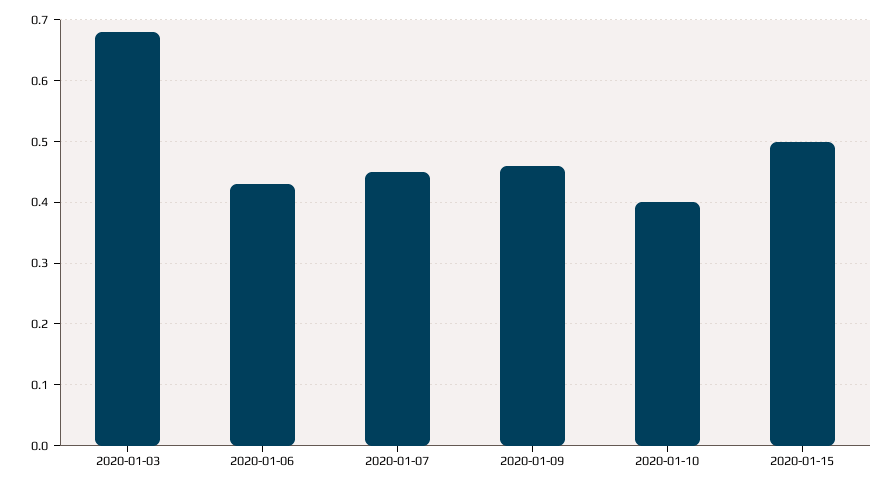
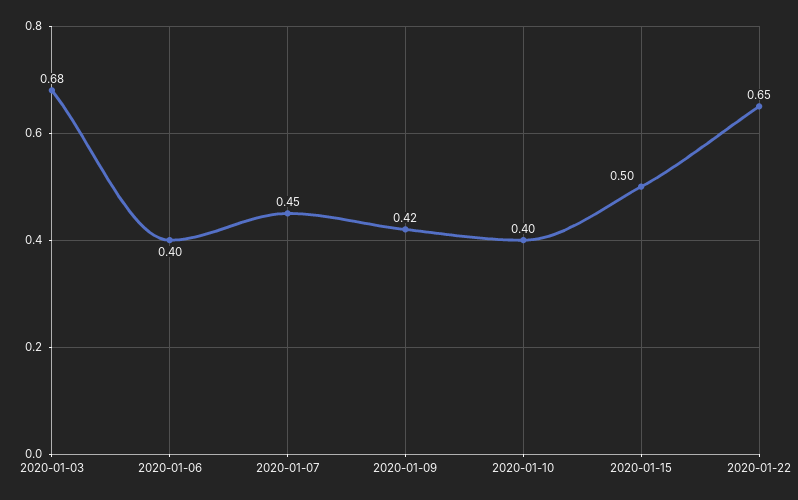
2020-01-06: 0.43 -> 0.4
2020-01-09: 0.46 -> 0.42
2020-01-22: none -> 0.65

